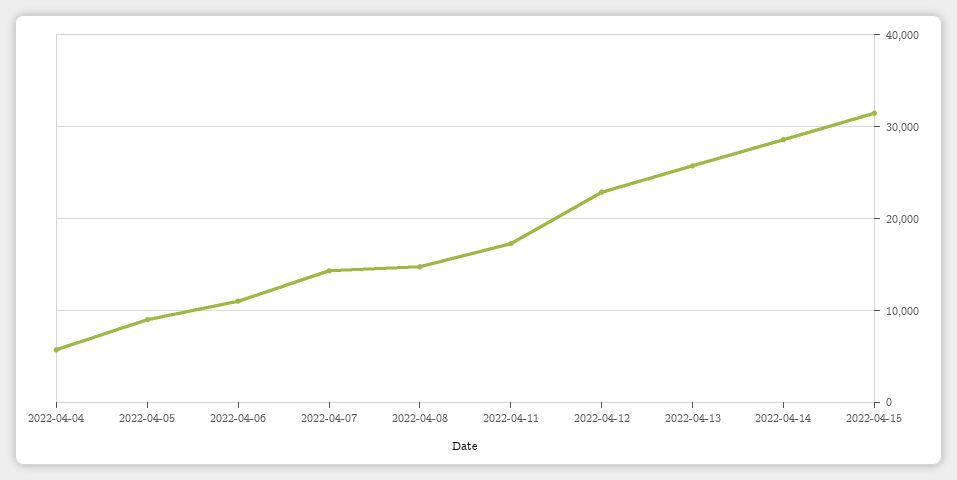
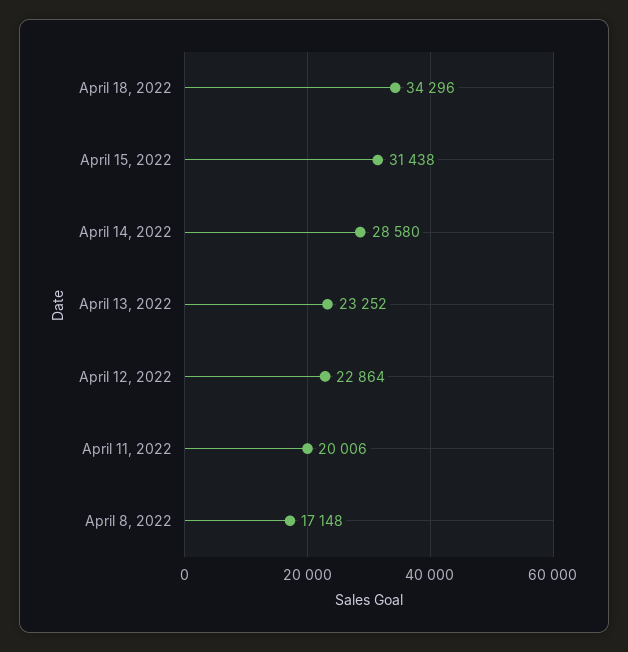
2022-04-04: 6000 -> none
2022-04-05: 9000 -> none
2022-04-06: 11000 -> none
2022-04-07: 14000 -> none
2022-04-08: 15000 -> 17148
2022-04-11: 17000 -> 20006
2022-04-13: 26000 -> 23252
April 18, 2022: none -> 34296

